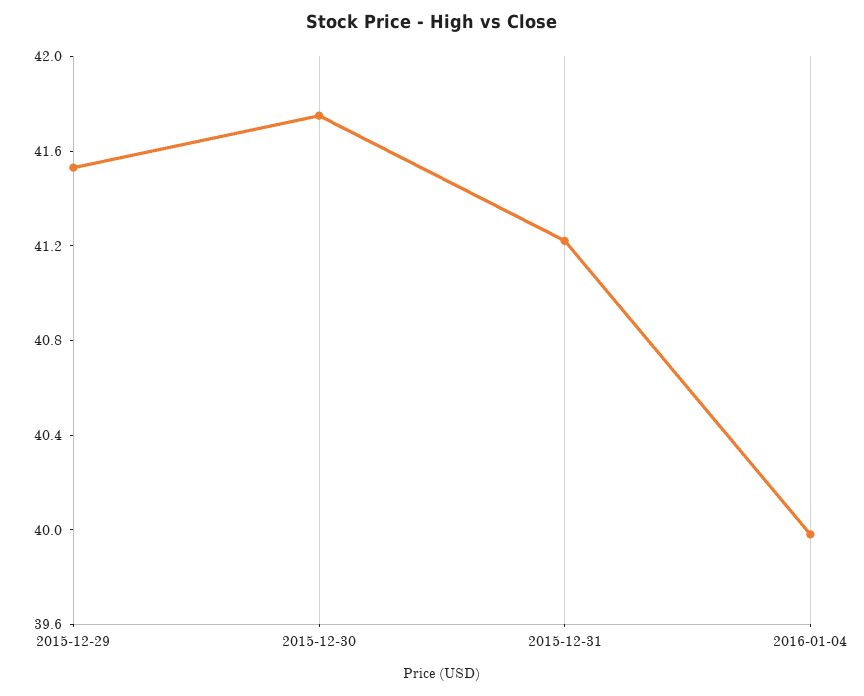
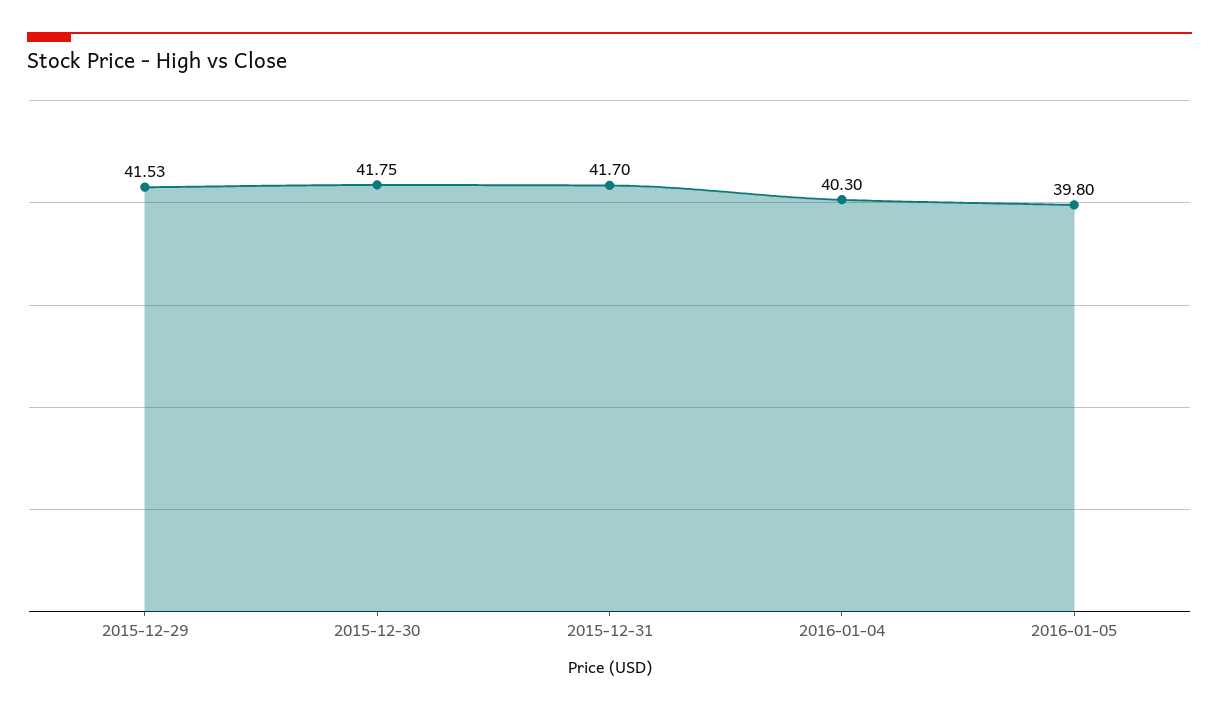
2015-12-31: 41.2 -> 41.7
2016-01-04: 40 -> 40.3
2016-01-05: none -> 39.8

